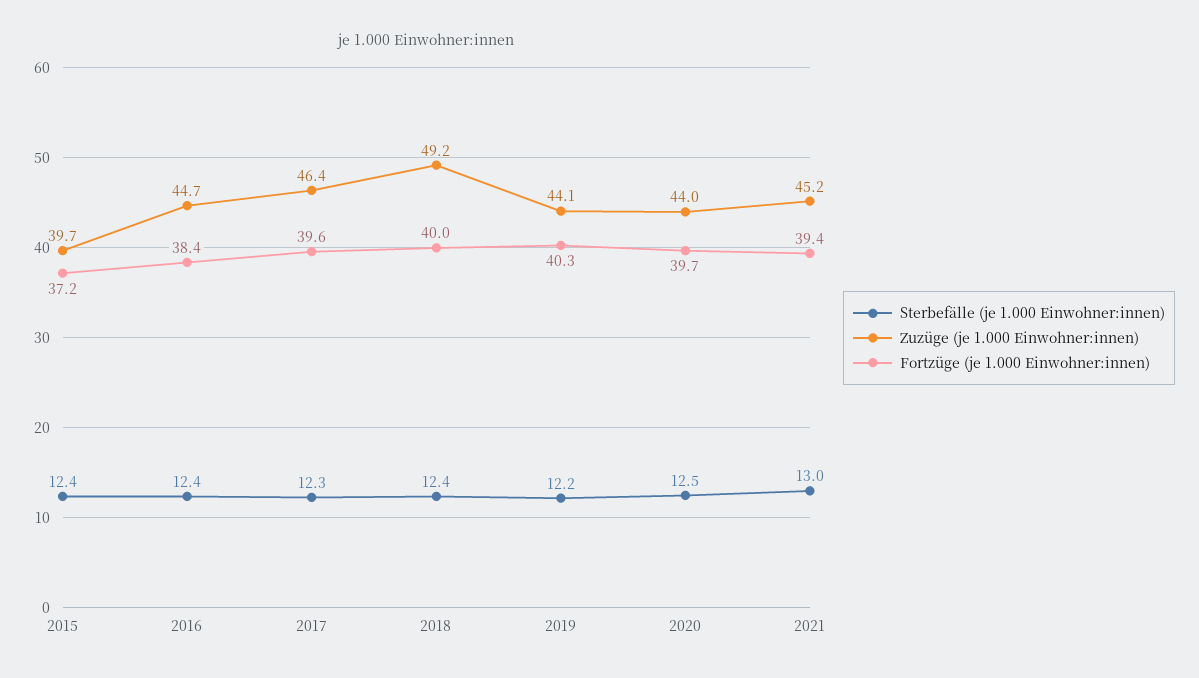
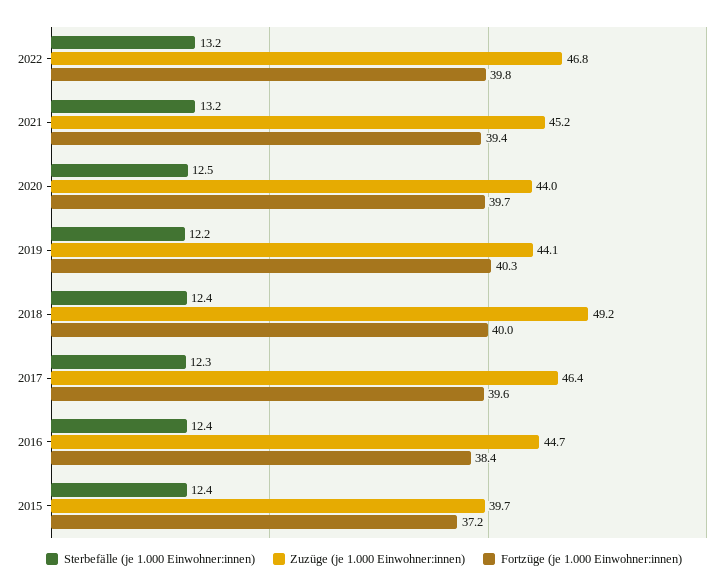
Sterbefälle (je 1.000 Einwohner:innen), 2021: 13 -> 13.2
Sterbefälle (je 1.000 Einwohner:innen), 2022: none -> 13.2
Zuzüge (je 1.000 Einwohner:innen), 2022: none -> 46.8
Fortzüge (je 1.000 Einwohner:innen), 2022: none -> 39.8

